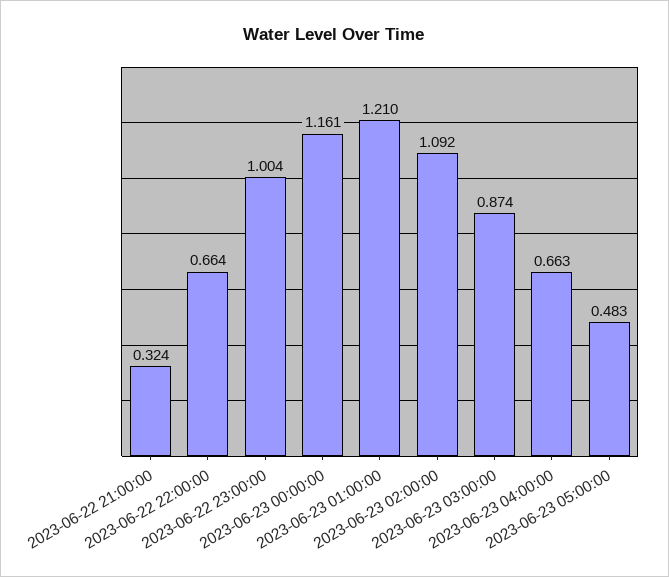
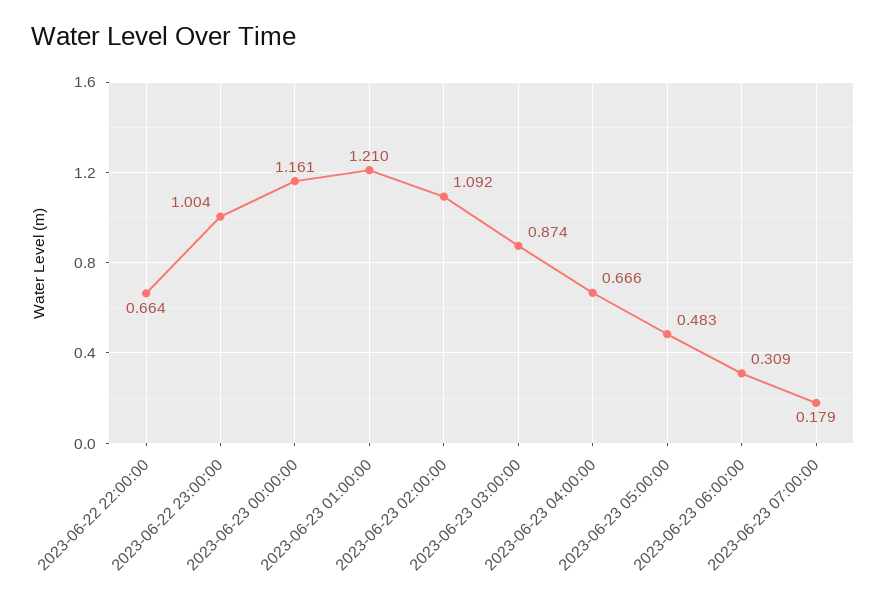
2023-06-22 21:00:00: 0.324 -> none
2023-06-23 04:00:00: 0.663 -> 0.666
2023-06-23 06:00:00: none -> 0.309
2023-06-23 07:00:00: none -> 0.179

